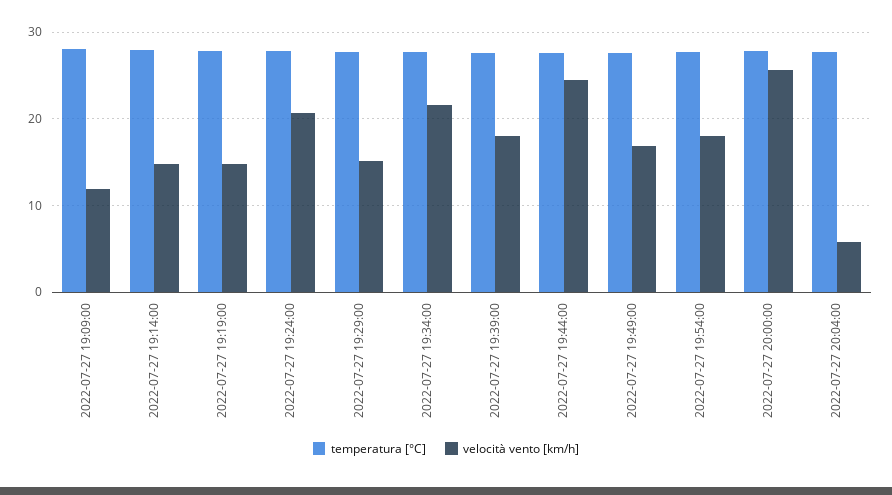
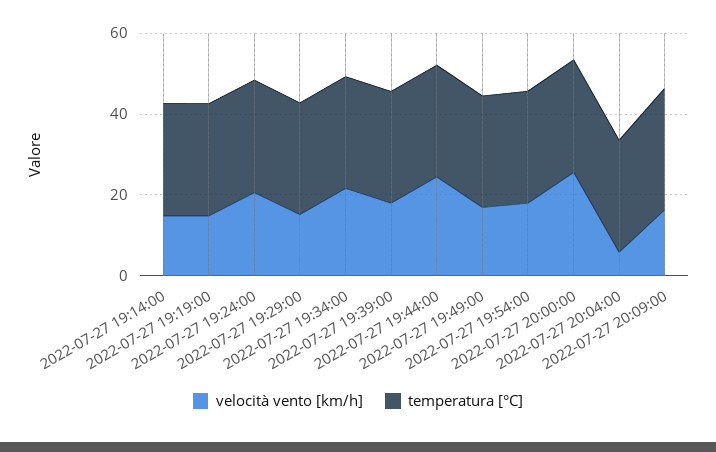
temperatura [°C], 2022-07-27 19:09:00: 28 -> none
velocità vento [km/h], 2022-07-27 19:09:00: 12 -> none
velocità vento [km/h], 2022-07-27 20:09:00: none -> 15
temperatura [°C], 2022-07-27 20:09:00: none -> 30

